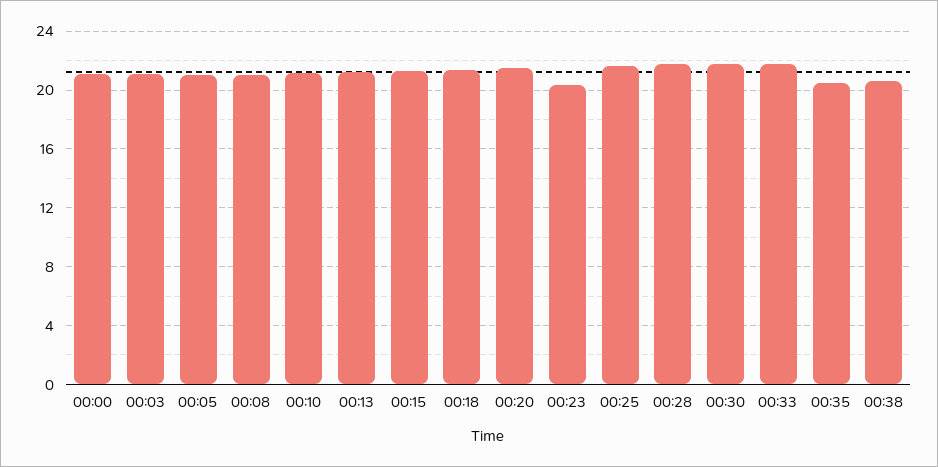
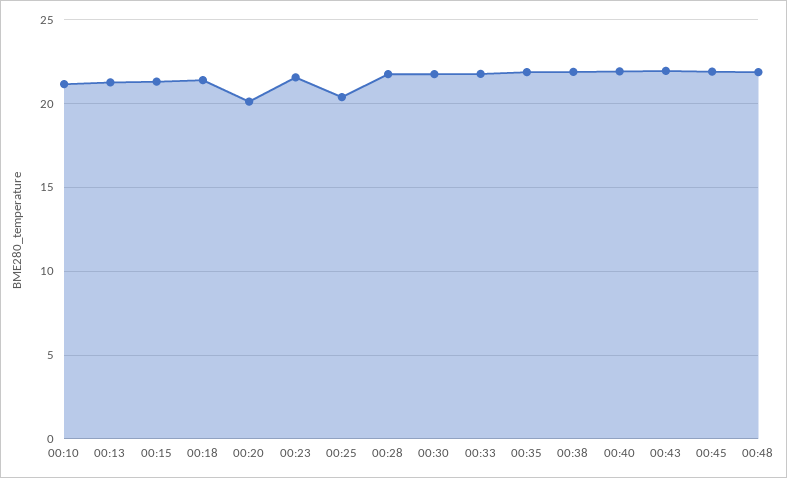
00:00: 21 -> none
00:03: 21 -> none
00:05: 21 -> none
00:08: 21 -> none
00:20: 21.5 -> 20
00:23: 20.5 -> 21.5
00:25: 21.5 -> 20.5
00:35: 20.5 -> 22
00:38: 20.5 -> 22
00:40: none -> 22
00:43: none -> 22
00:45: none -> 22
00:48: none -> 22

